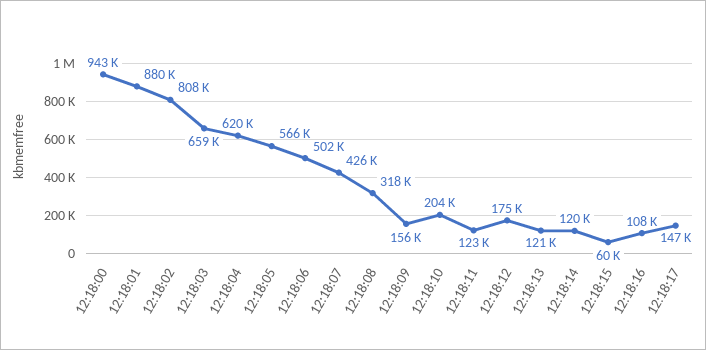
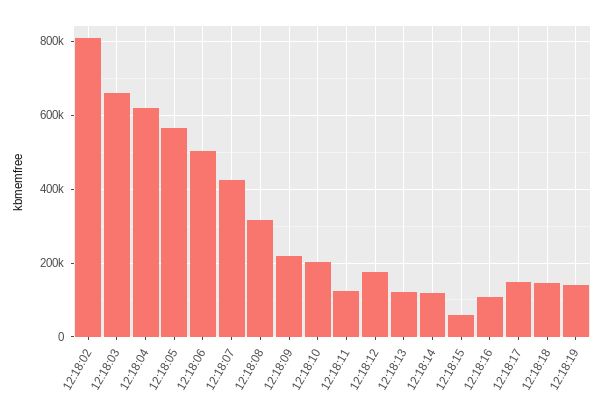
12:18:00: 943000 -> none
12:18:01: 880000 -> none
12:18:09: 156000 -> 220000
12:18:18: none -> 140000
12:18:19: none -> 140000

